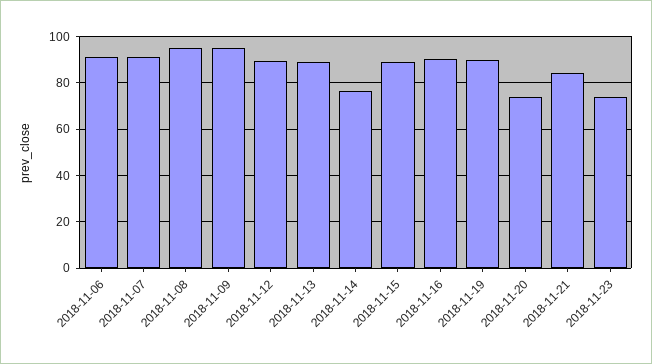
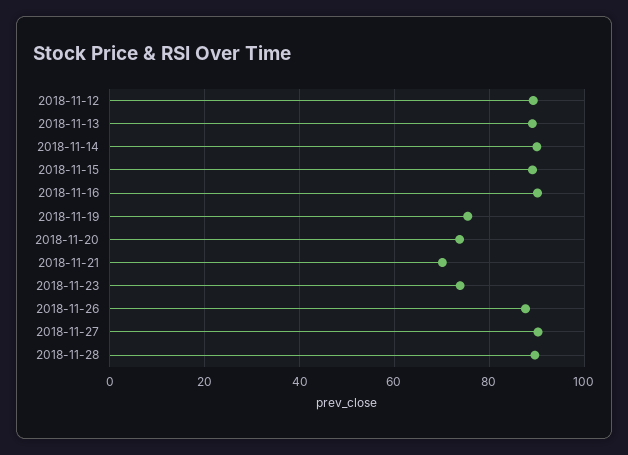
2018-11-06: 90 -> none
2018-11-07: 90 -> none
2018-11-08: 95 -> none
2018-11-09: 95 -> none
2018-11-14: 75 -> 90
2018-11-19: 90 -> 76
2018-11-21: 85 -> 70
2018-11-26: none -> 88
2018-11-27: none -> 90
2018-11-28: none -> 90

